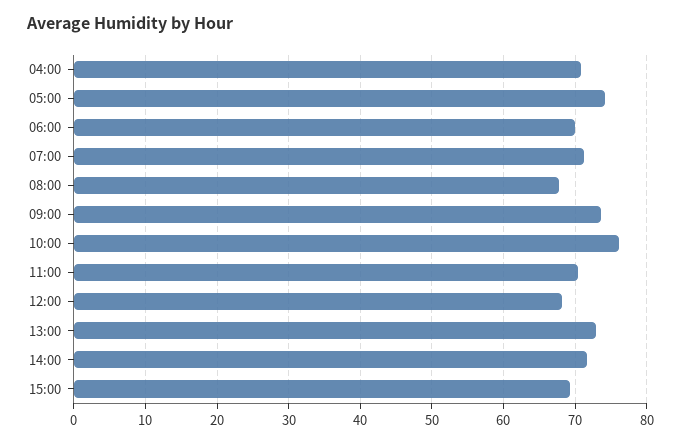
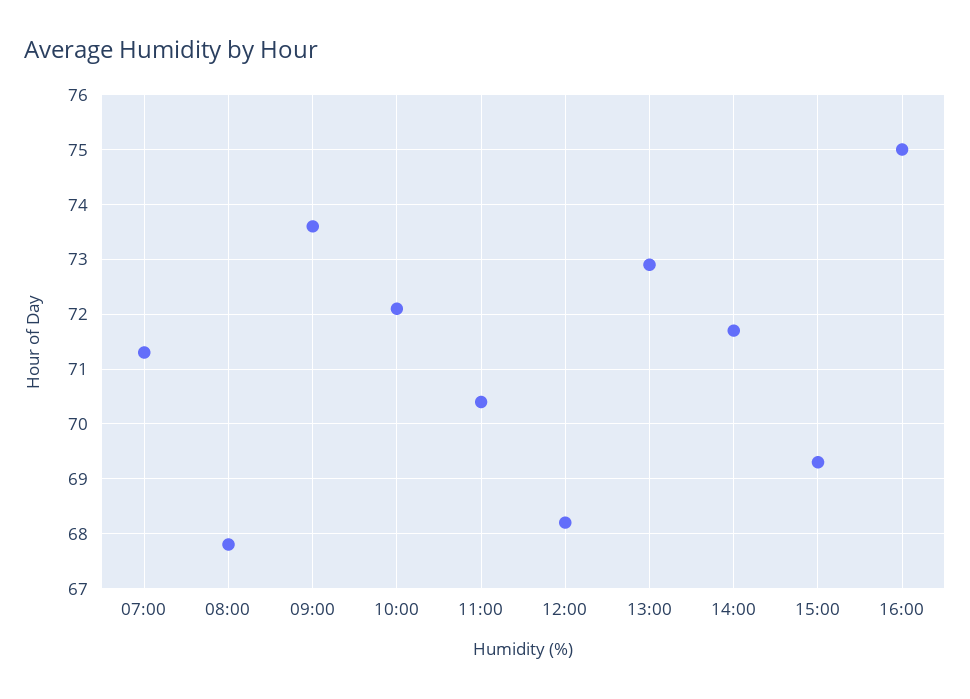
04:00: 71 -> none
05:00: 74 -> none
06:00: 70 -> none
10:00: 76 -> 72
16:00: none -> 75

